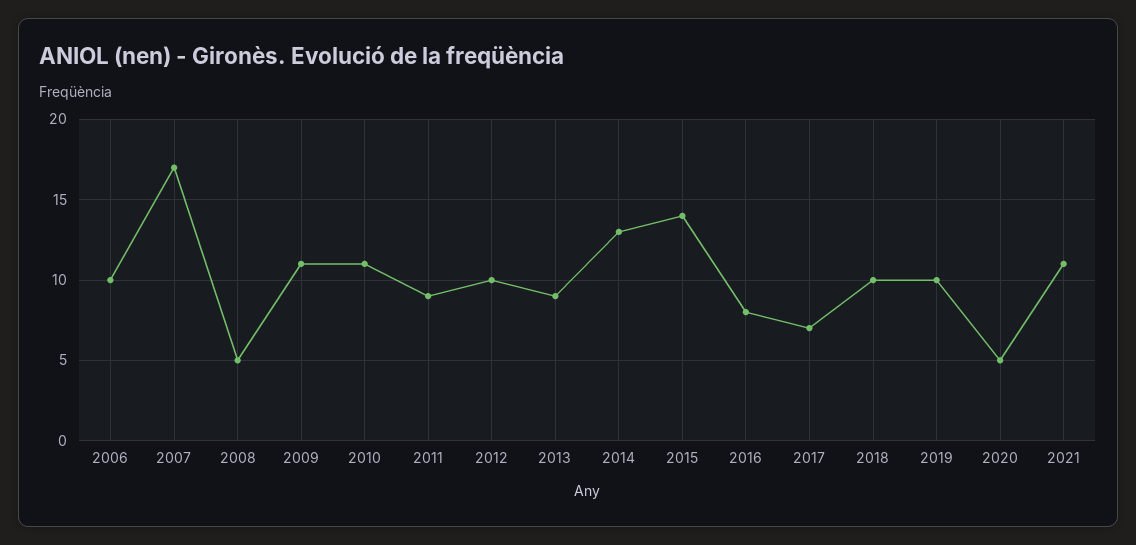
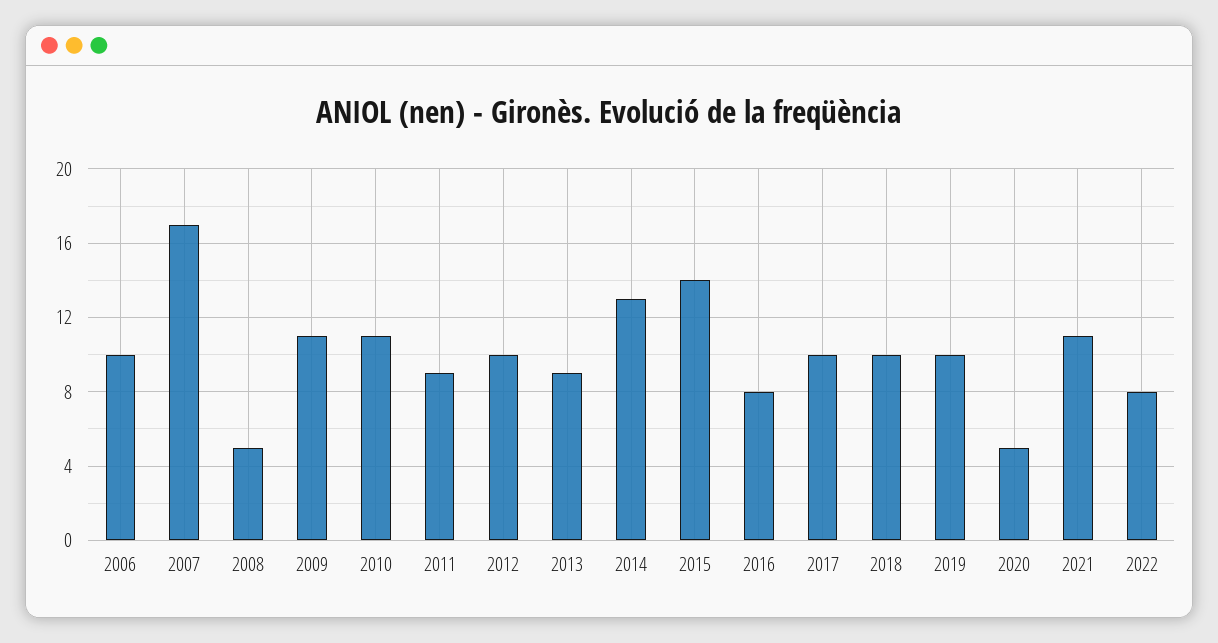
2017: 7 -> 10
2022: none -> 8

